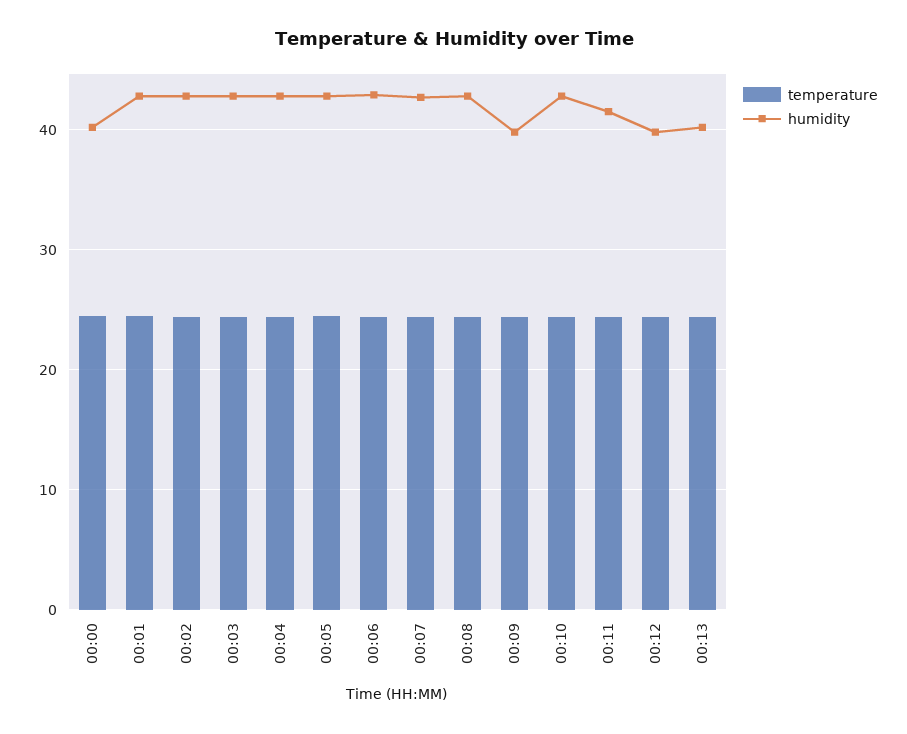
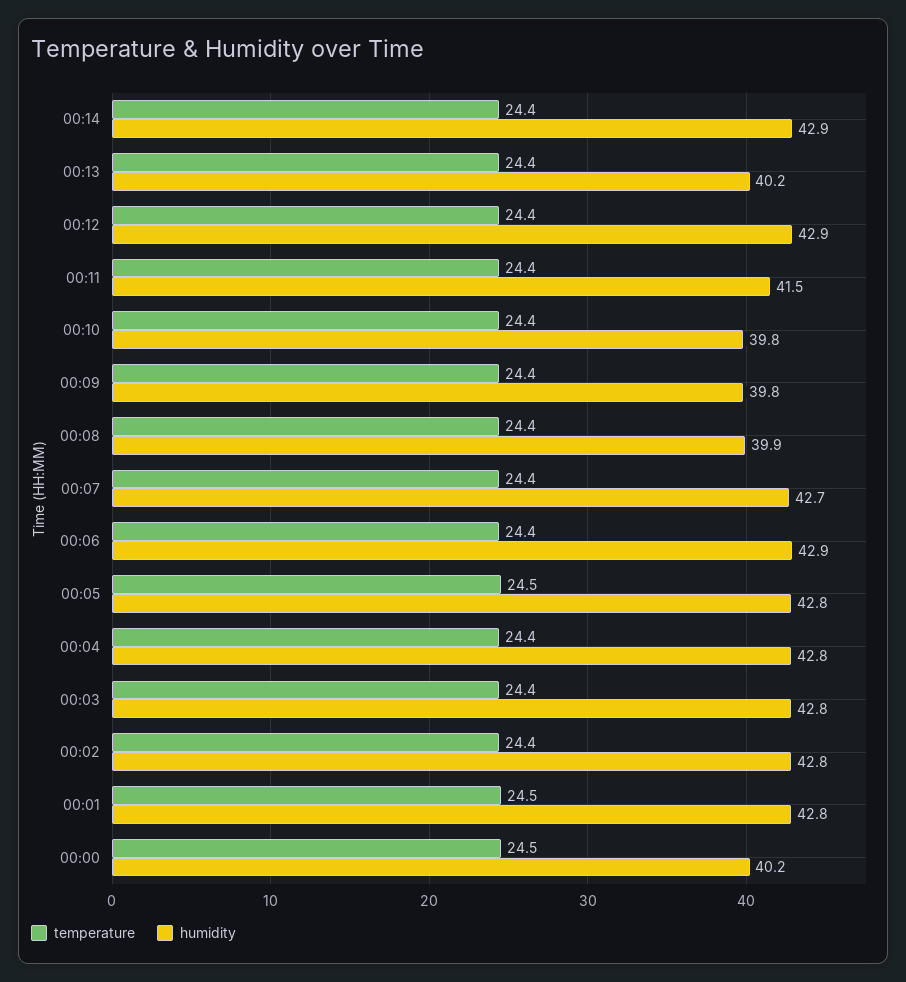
humidity, 00:08: 43 -> 39.9
humidity, 00:10: 43 -> 39.8
humidity, 00:12: 40 -> 42.9
temperature, 00:14: none -> 24.4
humidity, 00:14: none -> 42.9

